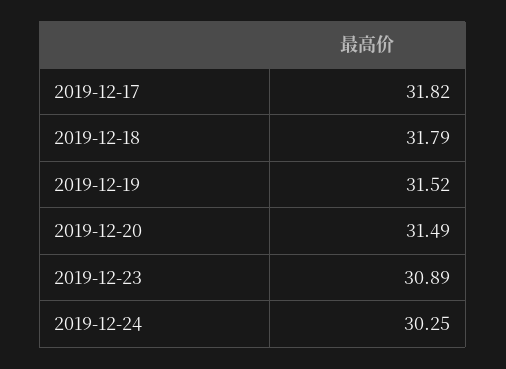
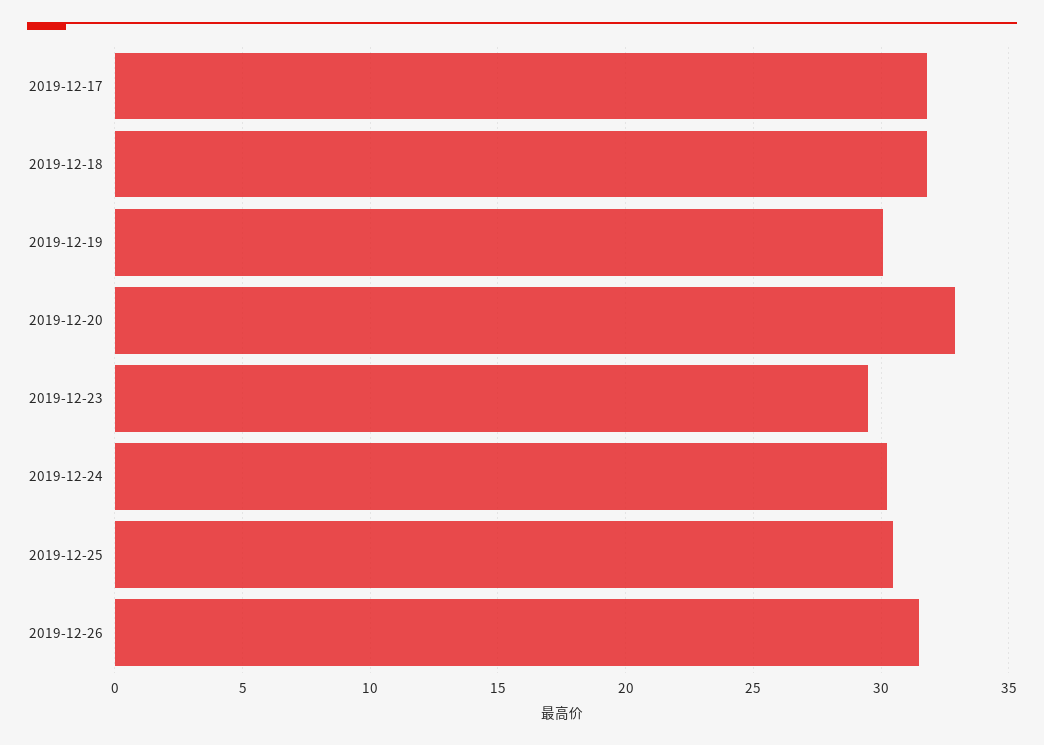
2019-12-19: 31.52 -> 30
2019-12-20: 31.49 -> 33
2019-12-23: 30.89 -> 29.5
2019-12-25: none -> 30.5
2019-12-26: none -> 31.5

